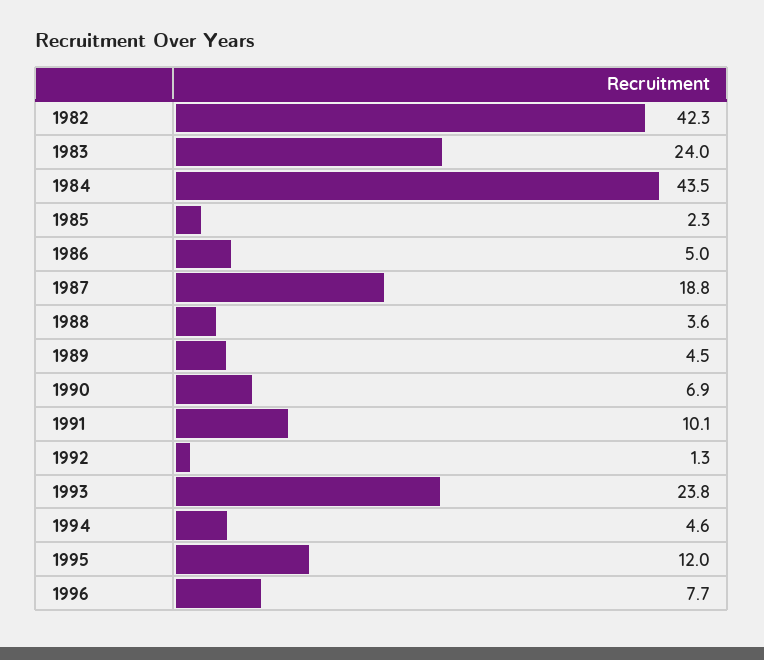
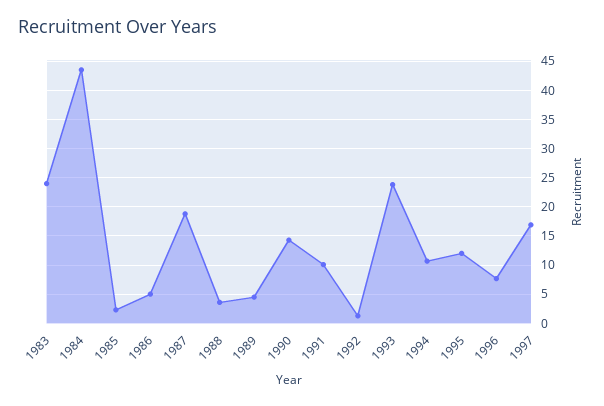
1982: 42.3 -> none
1990: 6.9 -> 15
1994: 4.6 -> 10
1997: none -> 17.5

